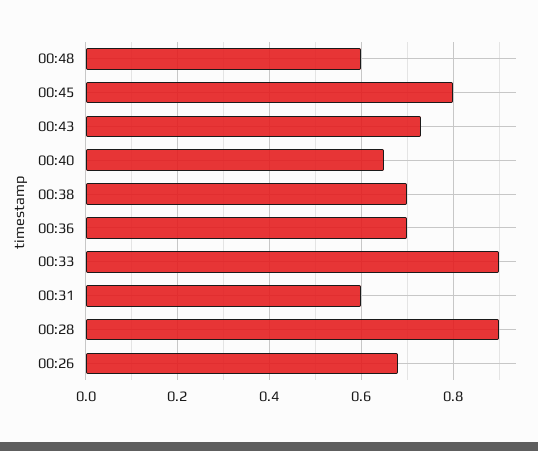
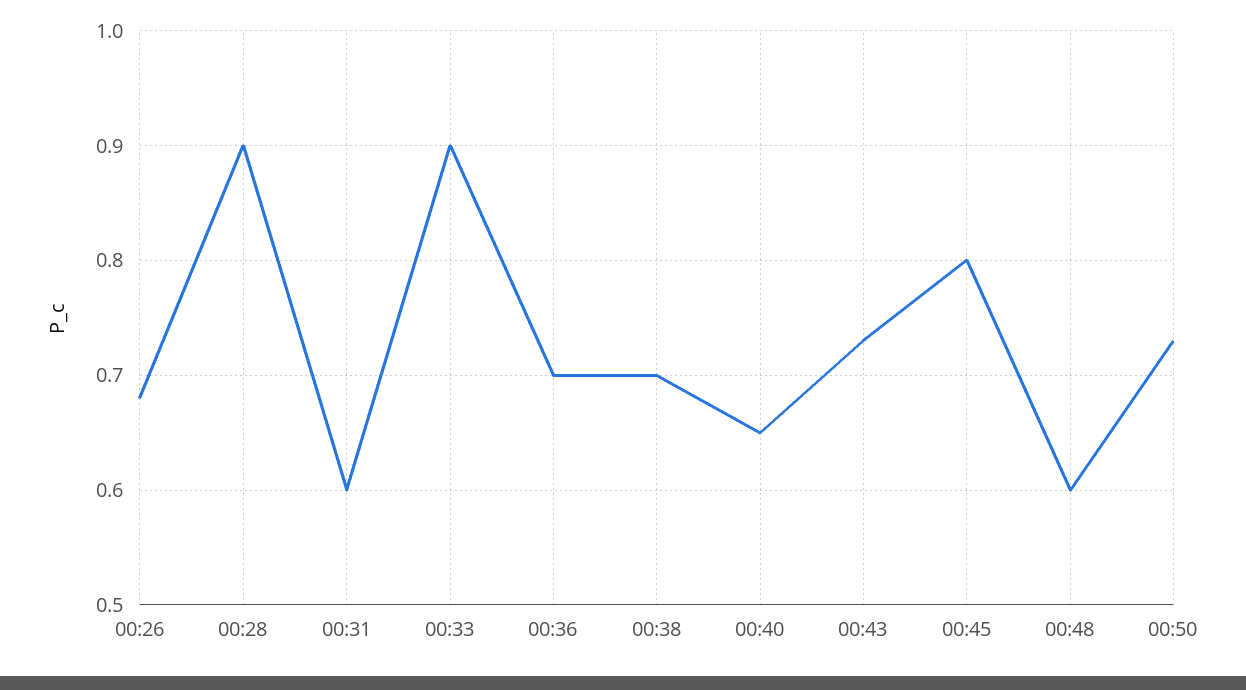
00:50: none -> 0.73

